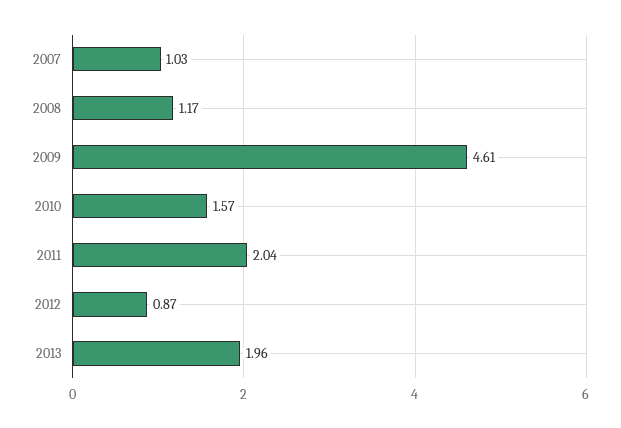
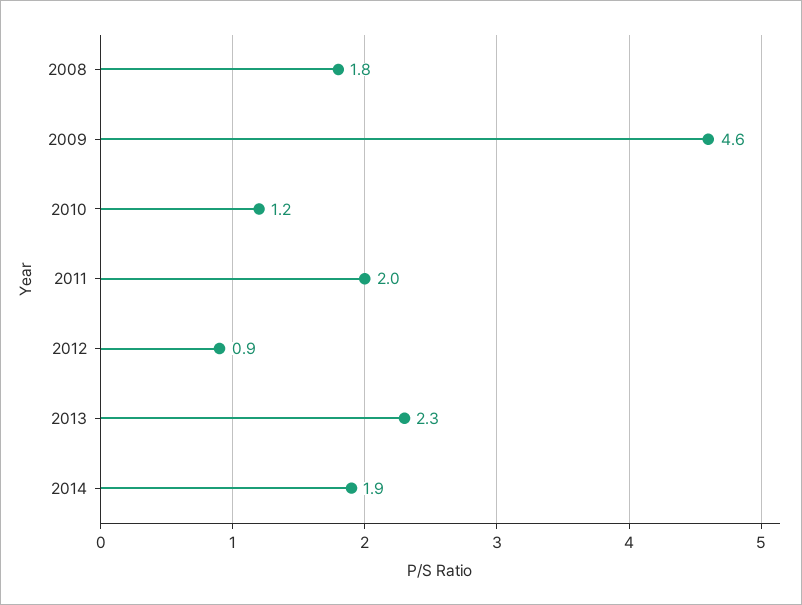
2007: 1.03 -> none
2008: 1.17 -> 1.8
2010: 1.57 -> 1.2
2013: 1.96 -> 2.3
2014: none -> 1.9

